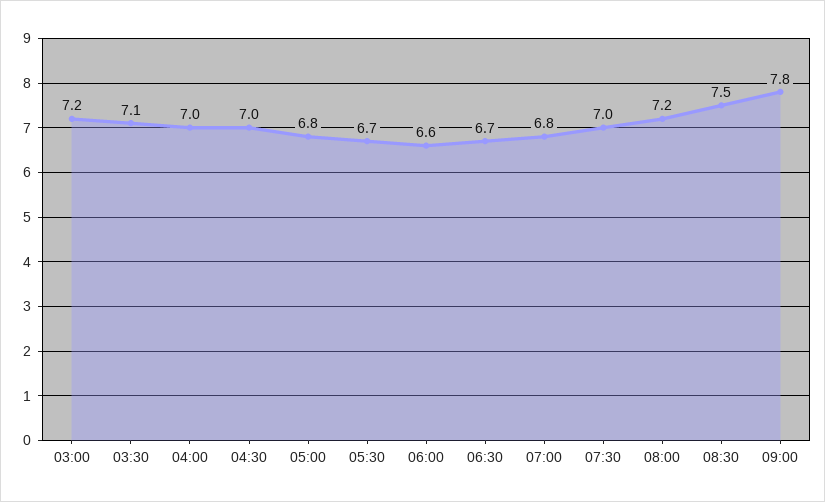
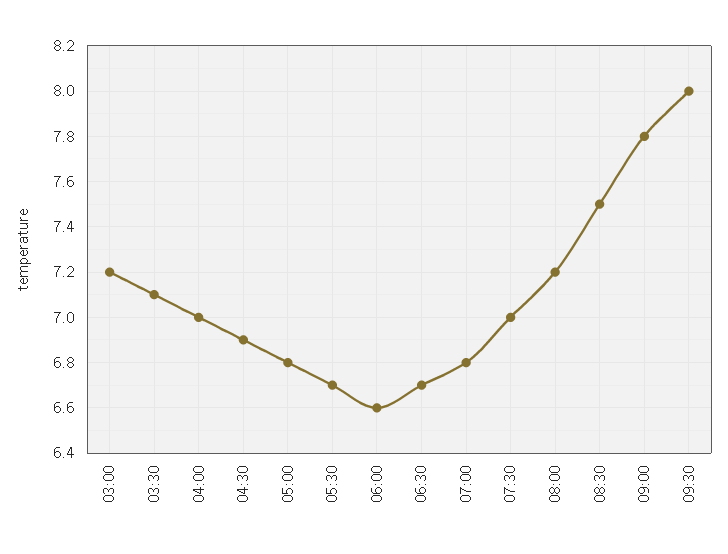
04:30: 7 -> 6.9
09:30: none -> 8

